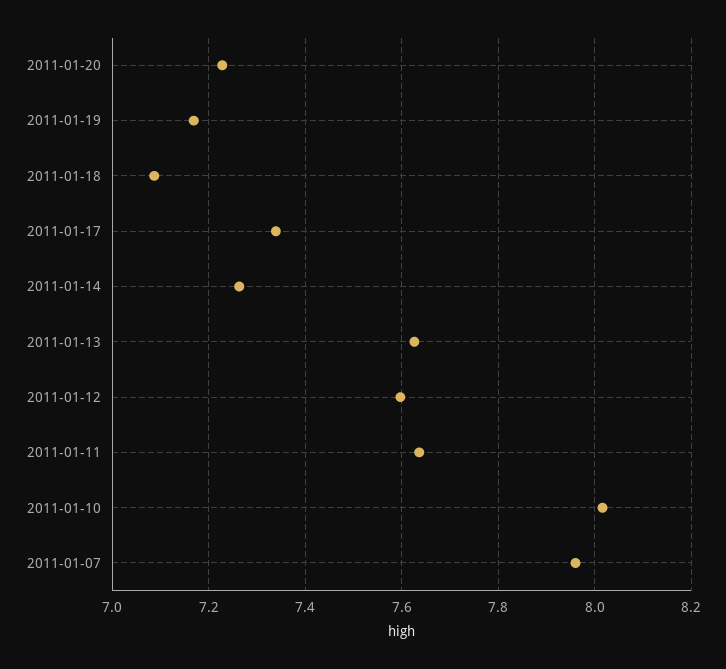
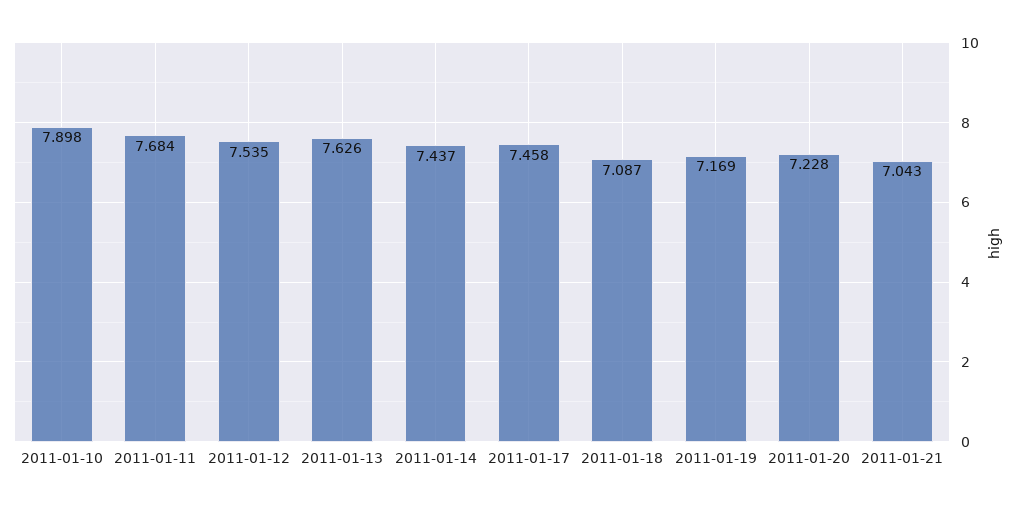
2011-01-17: 7.34 -> 7.458
2011-01-14: 7.26 -> 7.437
2011-01-12: 7.6 -> 7.535
2011-01-11: 7.64 -> 7.684
2011-01-10: 8.02 -> 7.898
2011-01-07: 7.96 -> none
2011-01-21: none -> 7.043

